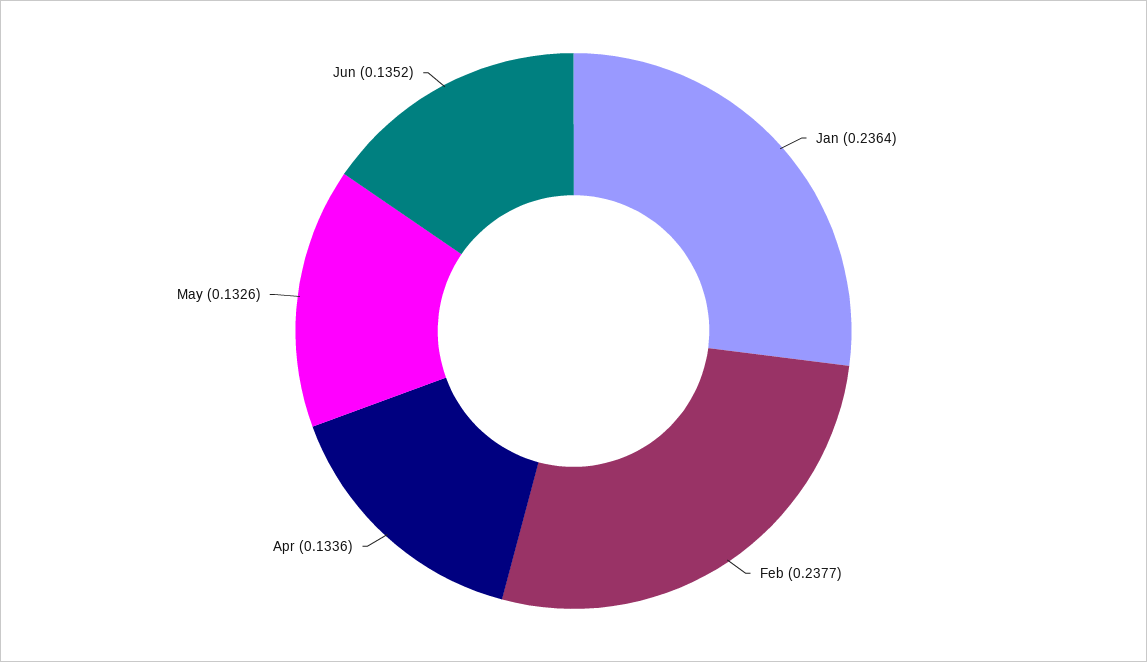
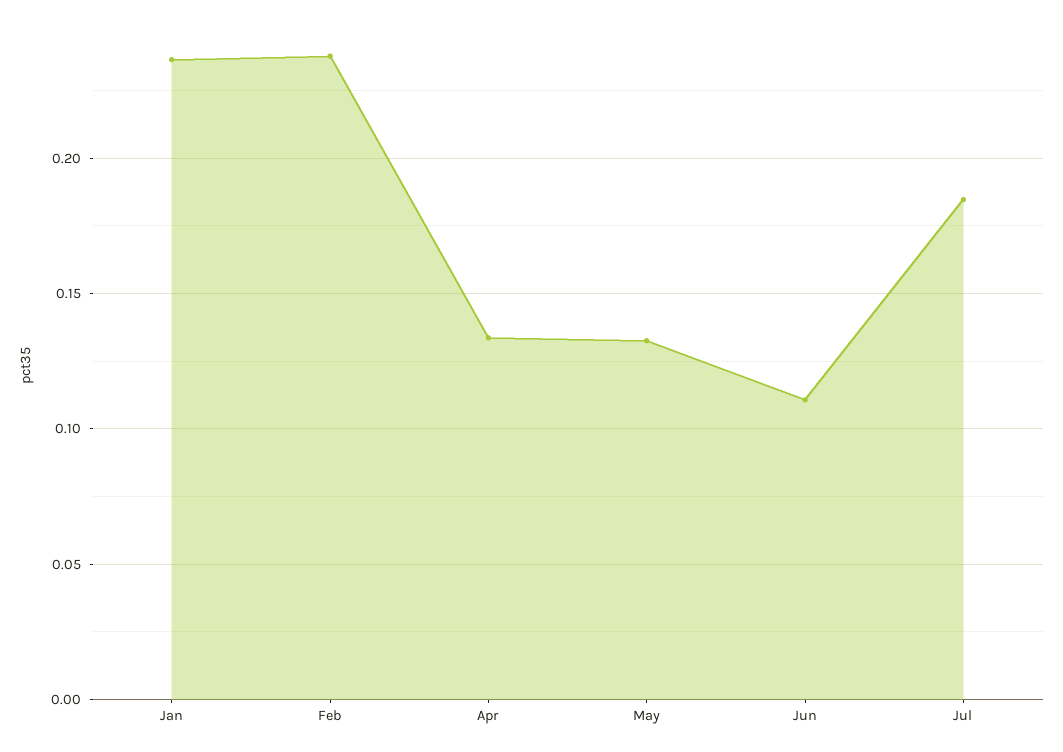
Jun: 0.1352 -> 0.11
Jul: none -> 0.185

